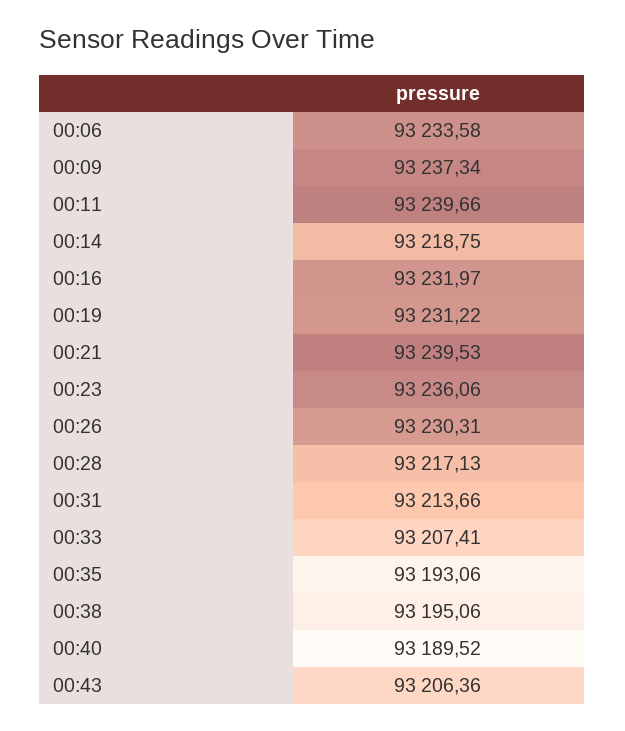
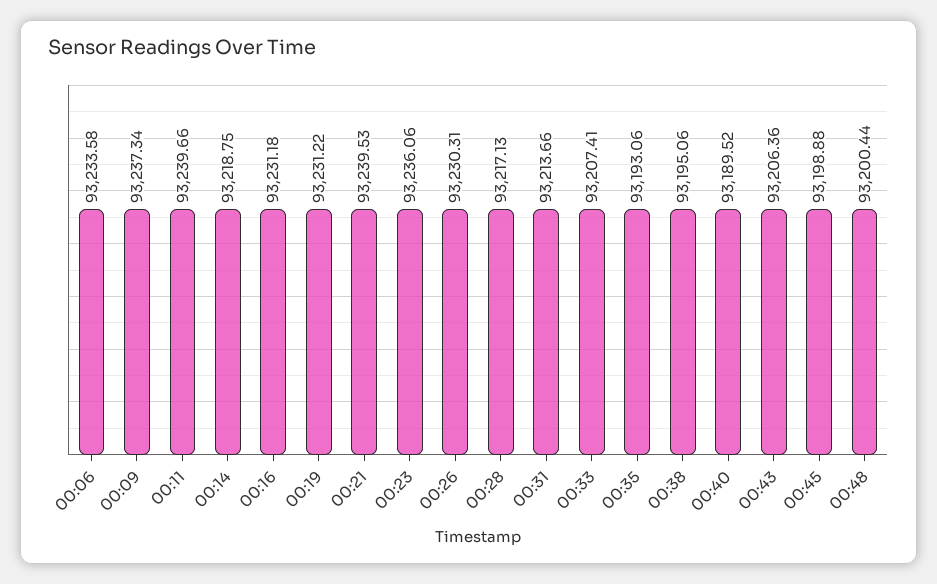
00:16: 93231.97 -> 93231.18
00:45: none -> 93198.88
00:48: none -> 93200.44

